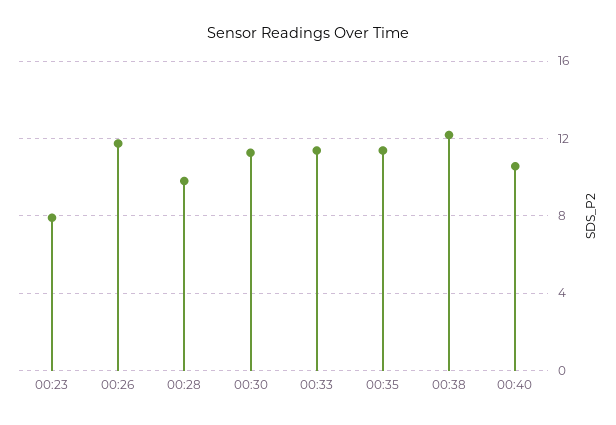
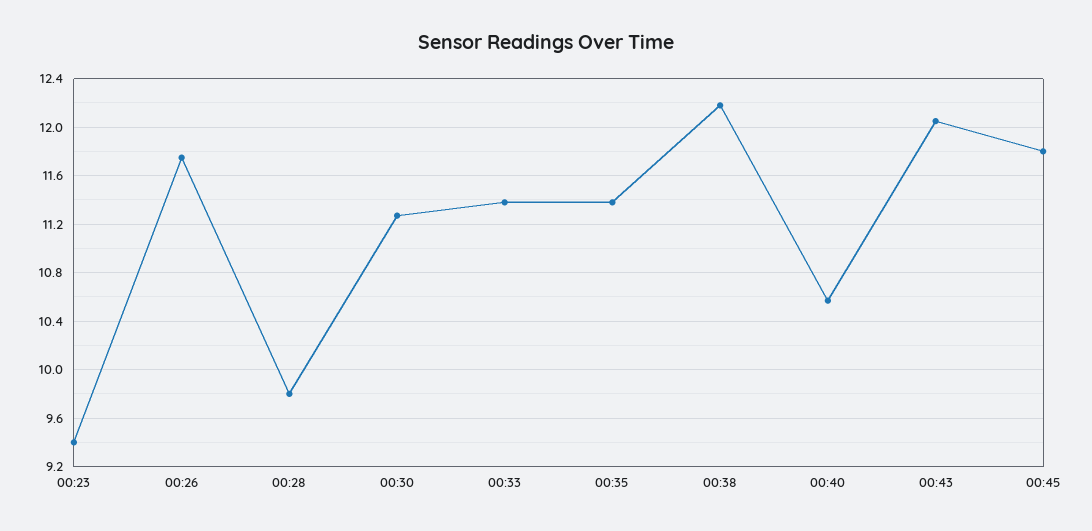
00:23: 8 -> 9.4
00:43: none -> 12.05
00:45: none -> 11.8

